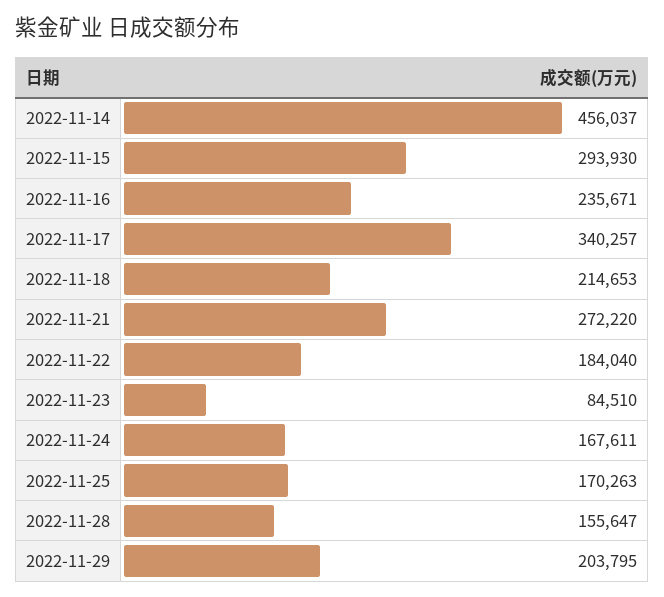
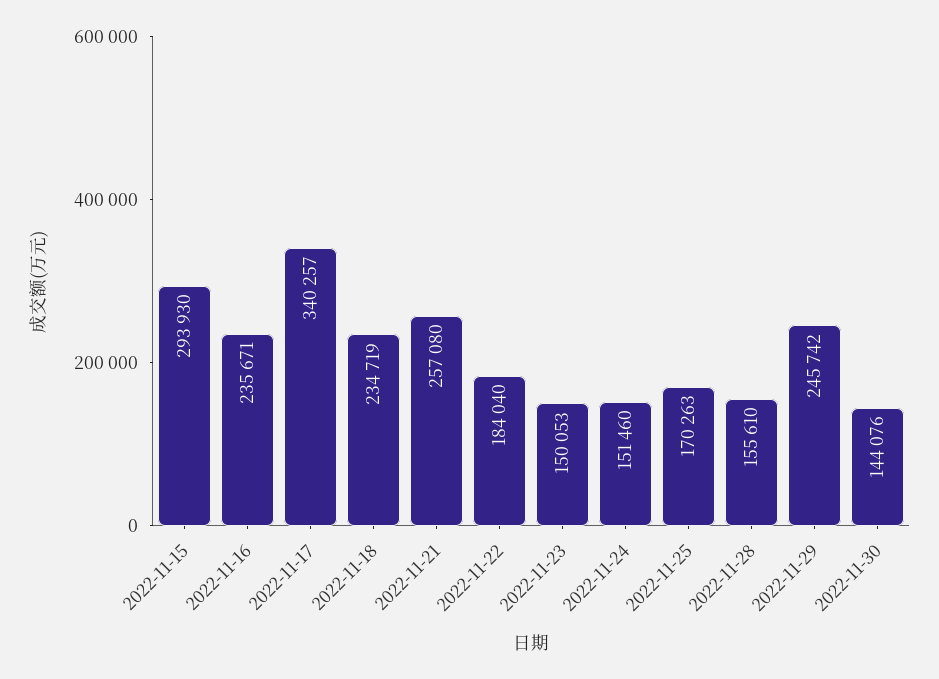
2022-11-14: 456037 -> none
2022-11-18: 214653 -> 234719
2022-11-21: 272220 -> 257080
2022-11-23: 84510 -> 150053
2022-11-24: 167611 -> 151460
2022-11-28: 155647 -> 155610
2022-11-29: 203795 -> 245742
2022-11-30: none -> 144076

